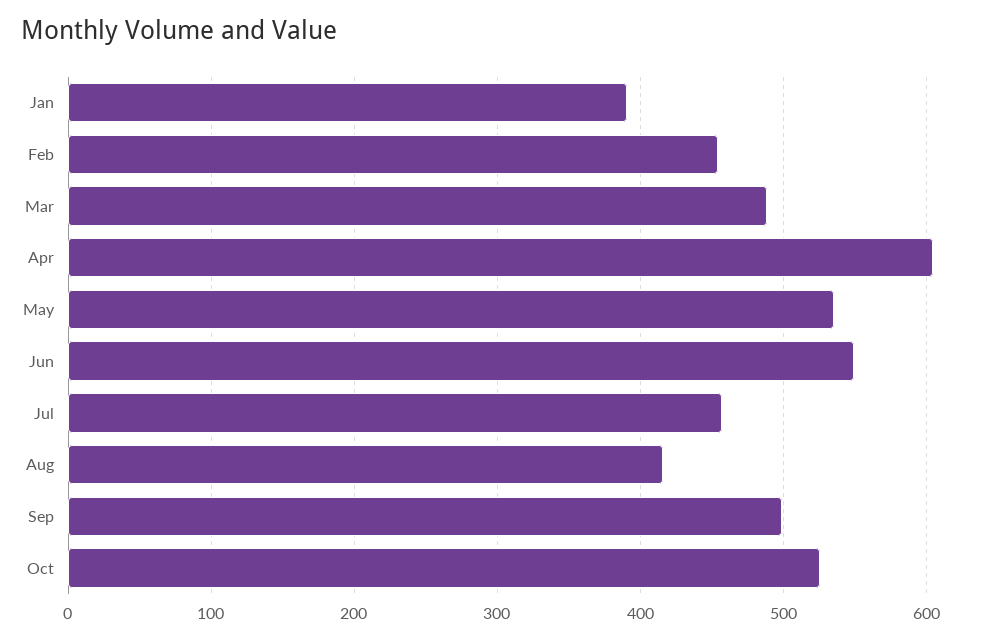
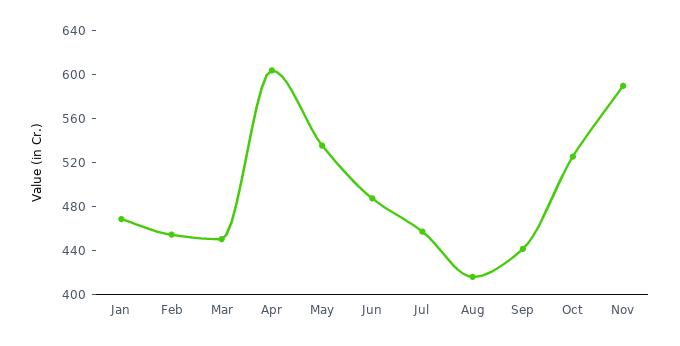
Jan: 390 -> 470
Mar: 490 -> 450
Jun: 550 -> 490
Sep: 500 -> 440
Nov: none -> 590

